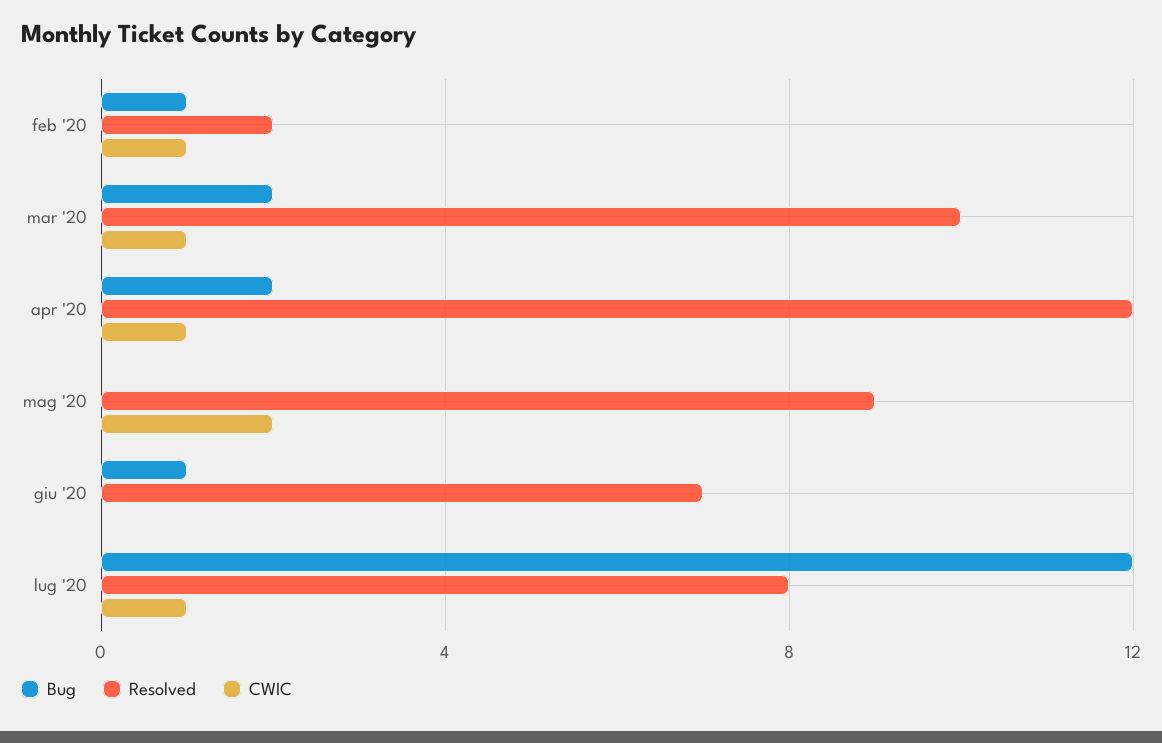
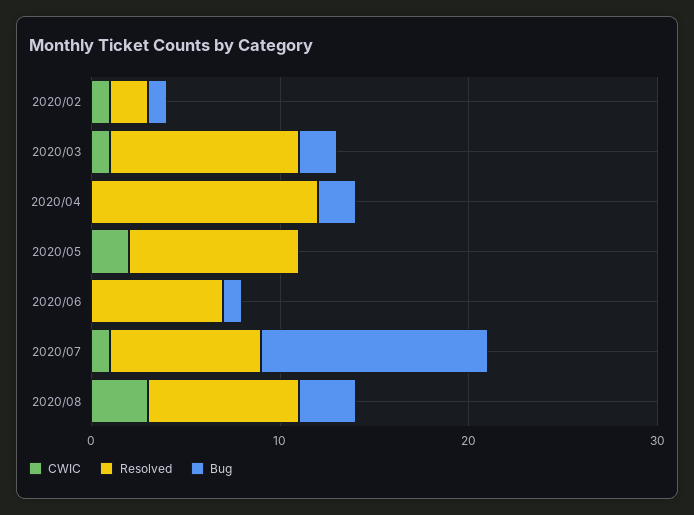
CWIC, apr '20: 1 -> 0
CWIC, 2020/08: none -> 3
Resolved, 2020/08: none -> 8
Bug, 2020/08: none -> 3

